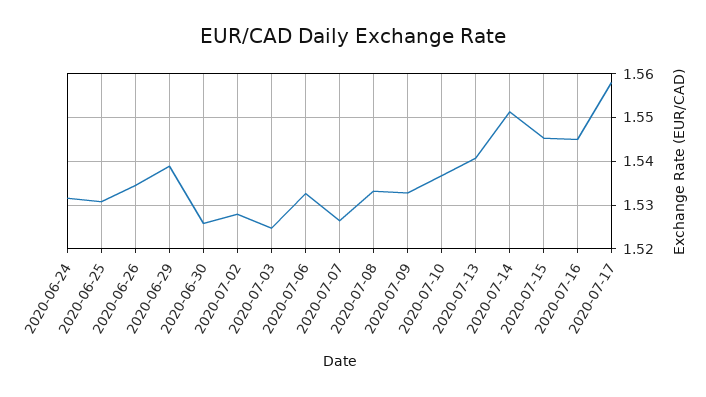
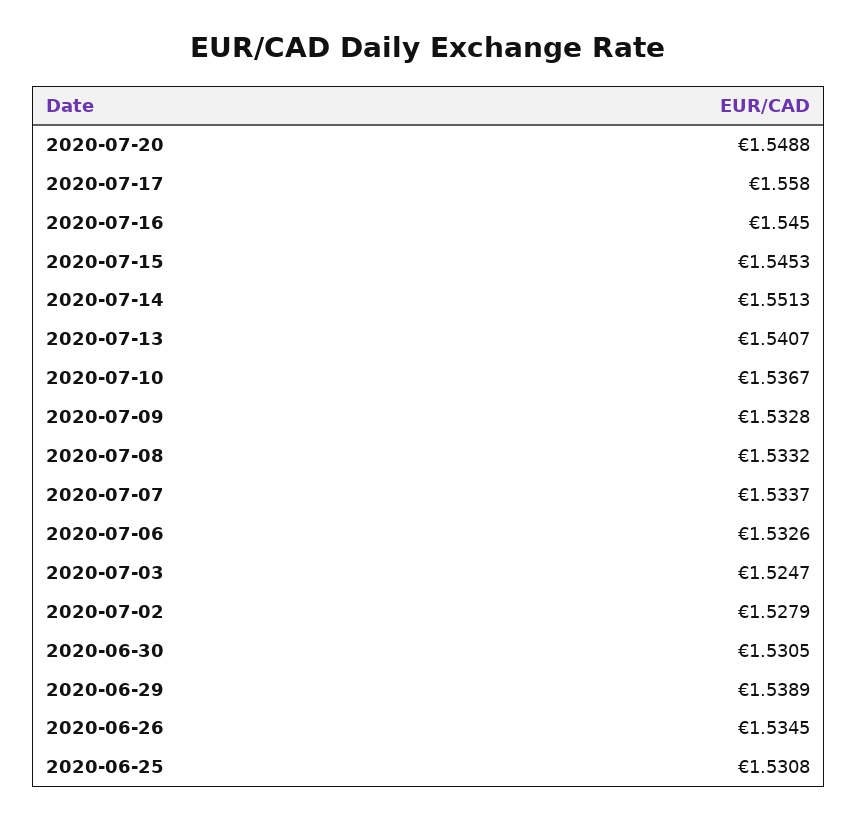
2020-06-24: 1.532 -> none
2020-06-30: 1.526 -> 1.5305
2020-07-07: 1.526 -> 1.5337
2020-07-20: none -> 1.5488

